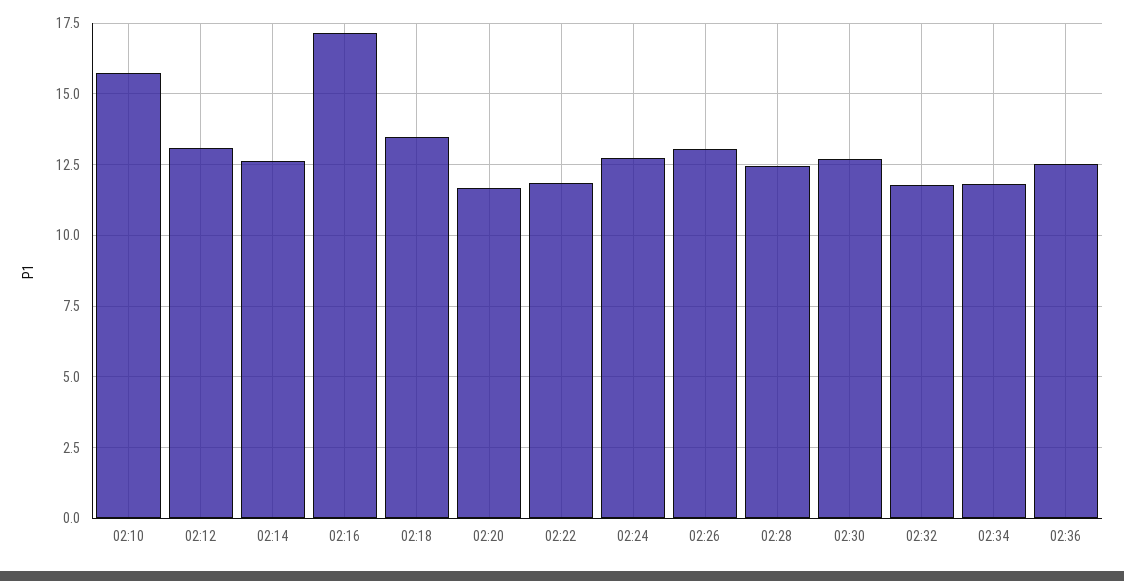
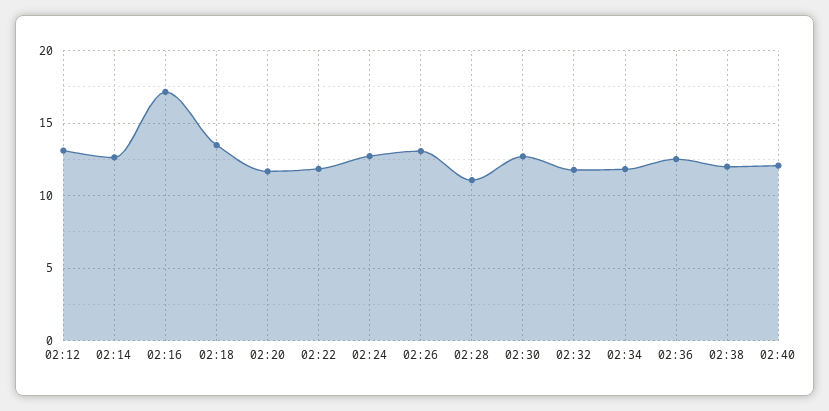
02:10: 15.75 -> none
02:28: 12.5 -> 11
02:38: none -> 12
02:40: none -> 12

